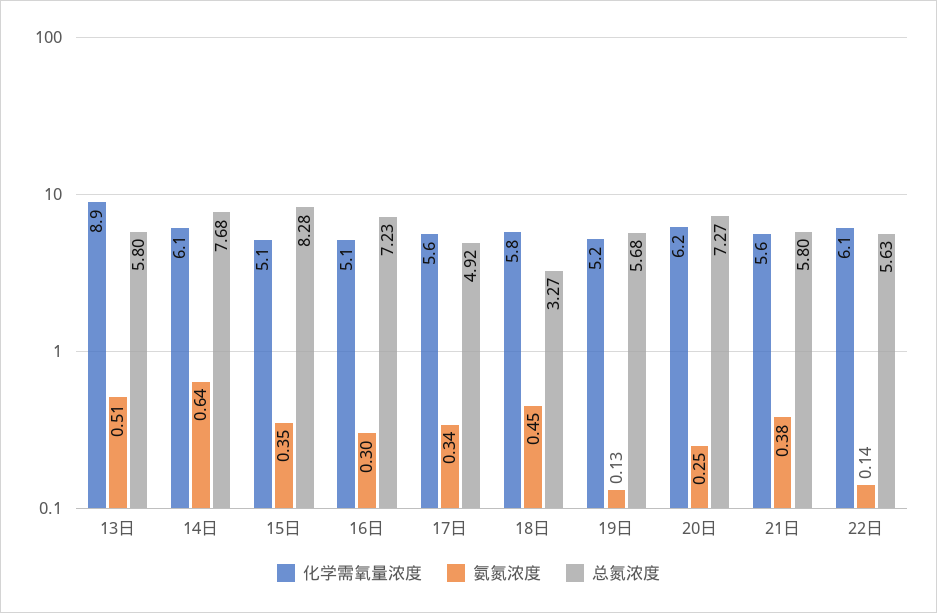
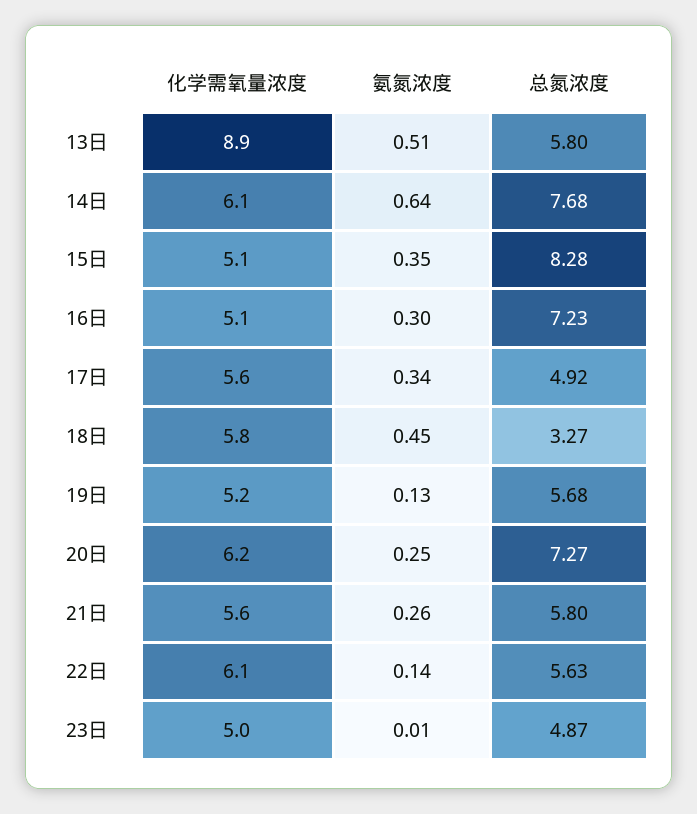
氨氮浓度, 21日: 0.38 -> 0.26
化学需氧量浓度, 23日: none -> 5
氨氮浓度, 23日: none -> 0.01
总氮浓度, 23日: none -> 4.87

